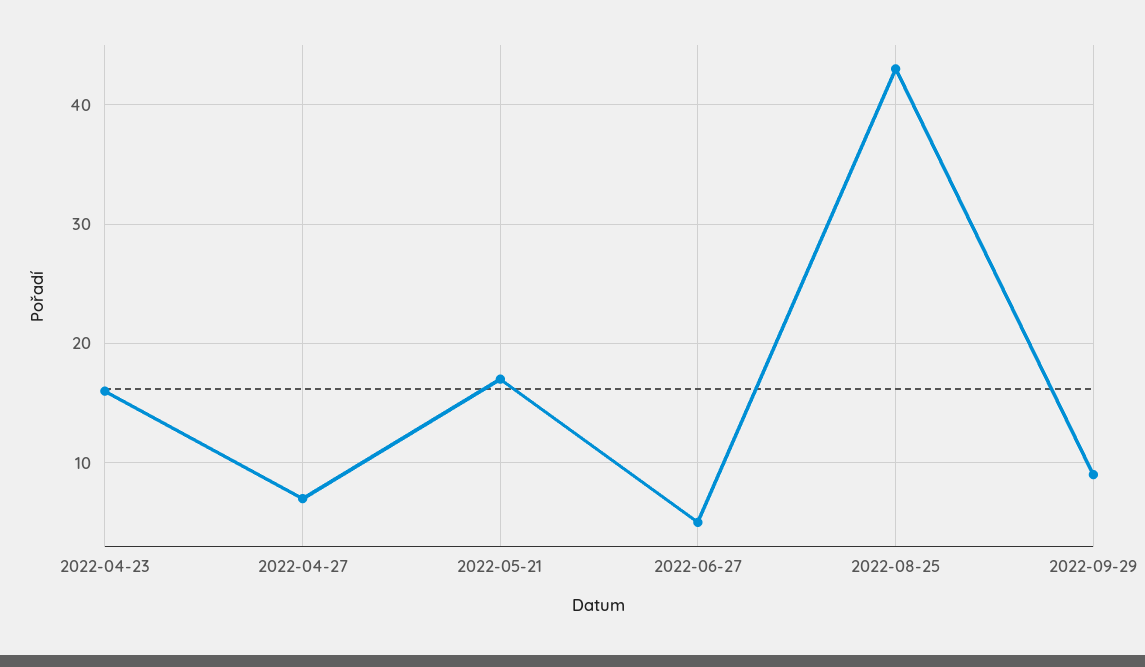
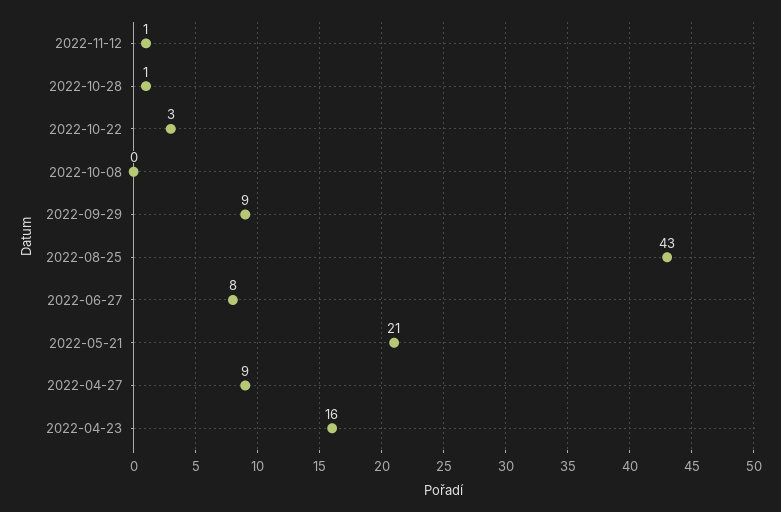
2022-04-27: 7 -> 9
2022-05-21: 17 -> 21
2022-06-27: 5 -> 8
2022-11-12: none -> 1
2022-10-28: none -> 1
2022-10-22: none -> 3
2022-10-08: none -> 0

